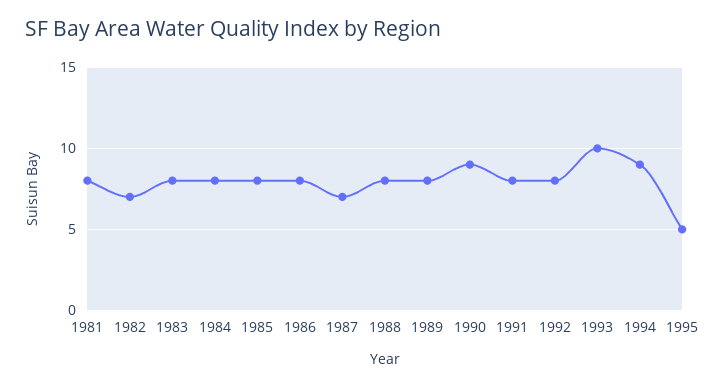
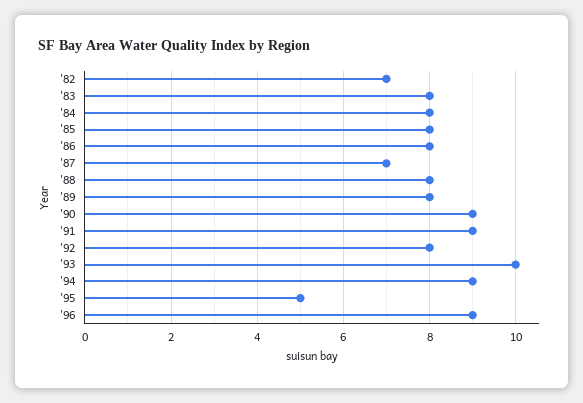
1981: 8 -> none
1991: 8 -> 9
'96: none -> 9

